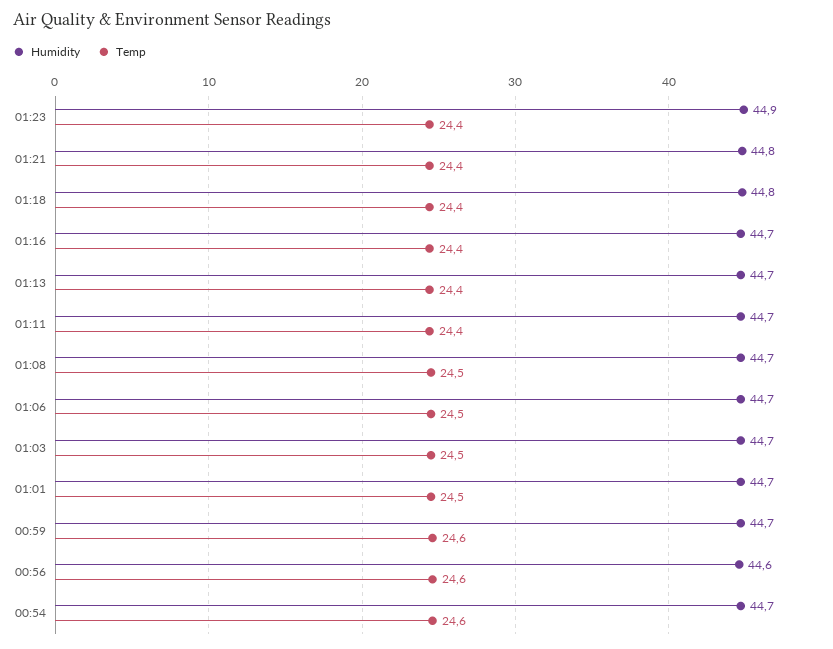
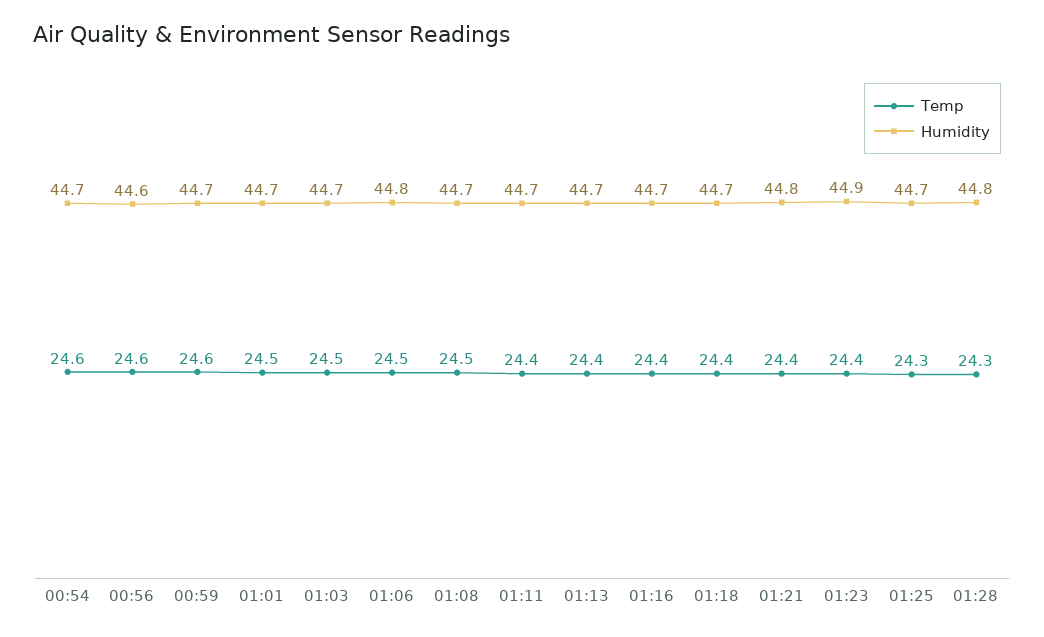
Humidity, 01:18: 44.8 -> 44.7
Humidity, 01:06: 44.7 -> 44.8
Temp, 01:25: none -> 24.3
Humidity, 01:25: none -> 44.7
Temp, 01:28: none -> 24.3
Humidity, 01:28: none -> 44.8

